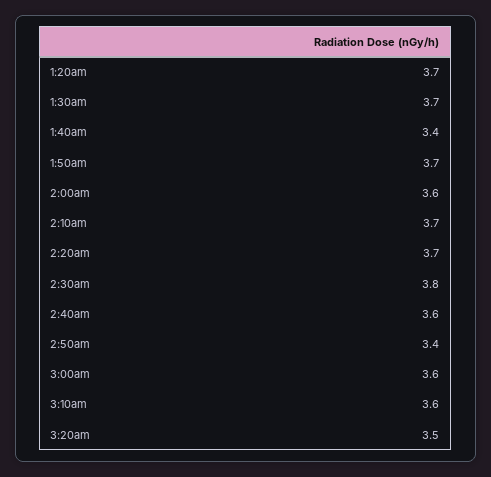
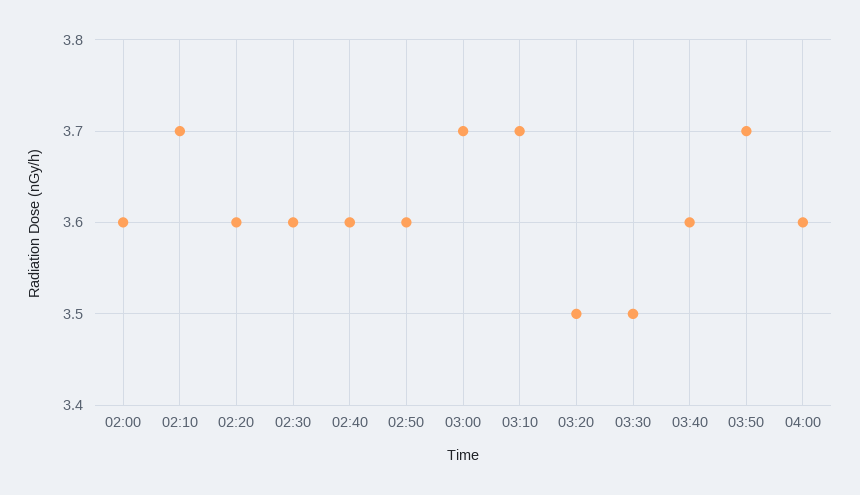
1:20am: 3.7 -> none
1:30am: 3.7 -> none
1:40am: 3.4 -> none
1:50am: 3.7 -> none
2:20am: 3.7 -> 3.6
2:30am: 3.8 -> 3.6
2:50am: 3.4 -> 3.6
3:00am: 3.6 -> 3.7
3:10am: 3.6 -> 3.7
03:30: none -> 3.5
03:40: none -> 3.6
03:50: none -> 3.7
04:00: none -> 3.6

